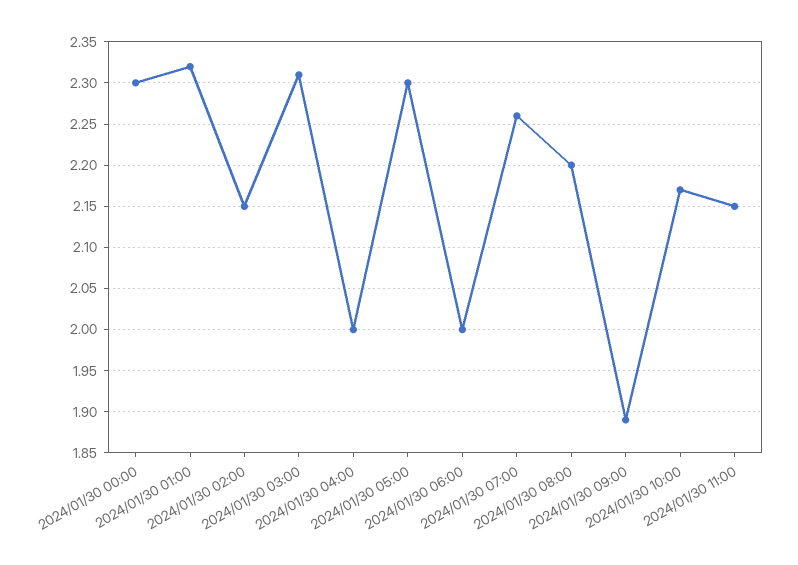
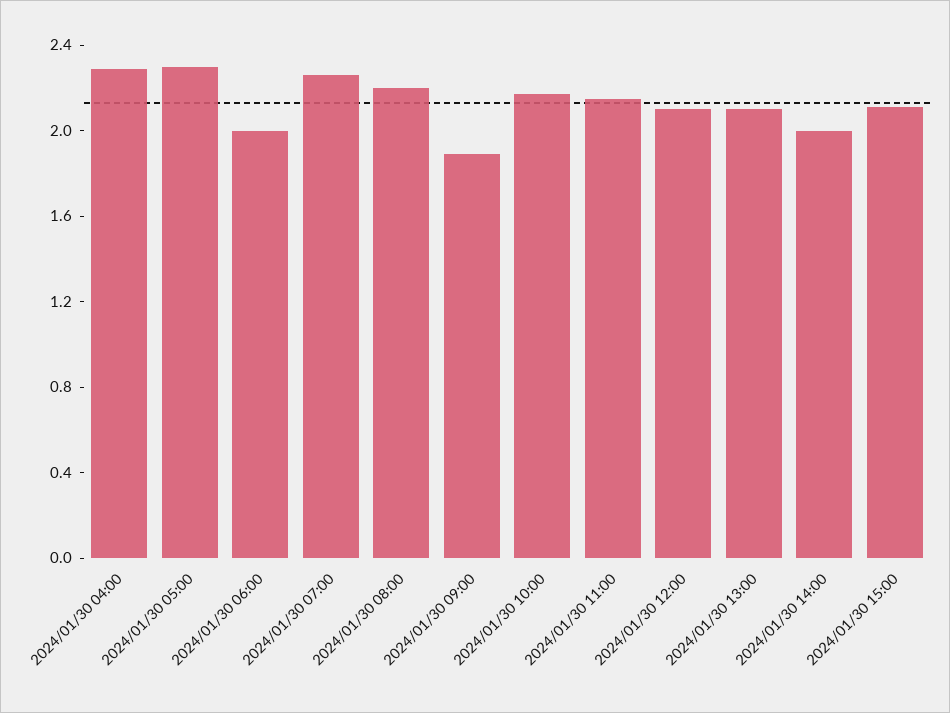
2024/01/30 00:00: 2.3 -> none
2024/01/30 01:00: 2.32 -> none
2024/01/30 02:00: 2.15 -> none
2024/01/30 03:00: 2.31 -> none
2024/01/30 04:00: 2 -> 2.3
2024/01/30 12:00: none -> 2.1
2024/01/30 13:00: none -> 2.1
2024/01/30 14:00: none -> 2
2024/01/30 15:00: none -> 2.1

